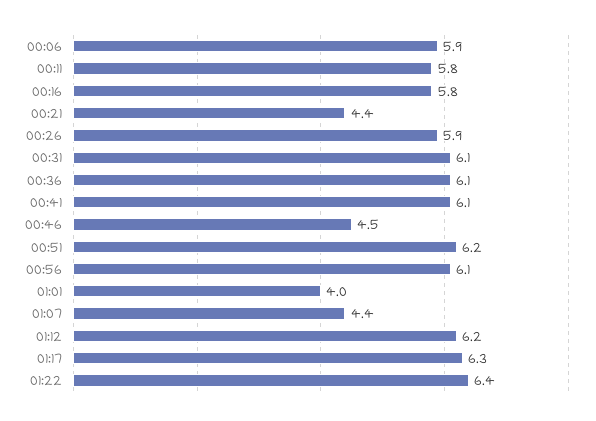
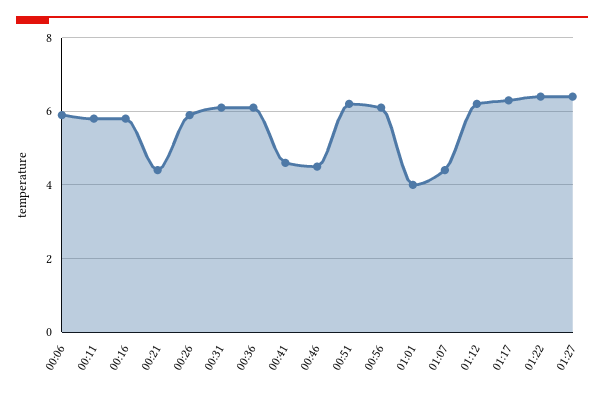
00:41: 6.1 -> 4.5
01:27: none -> 6.5

